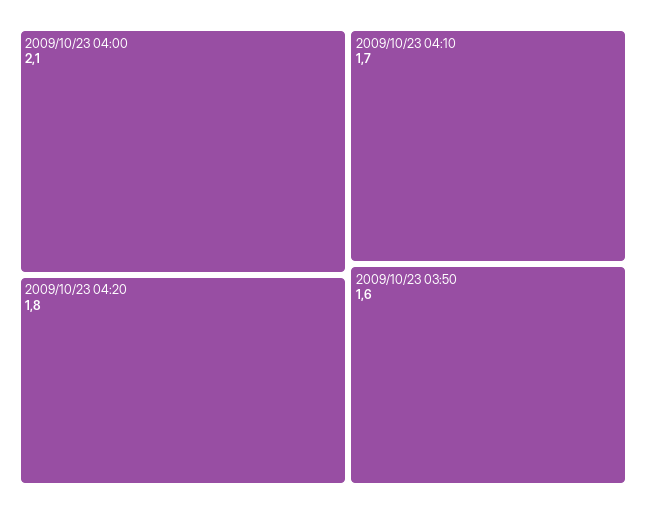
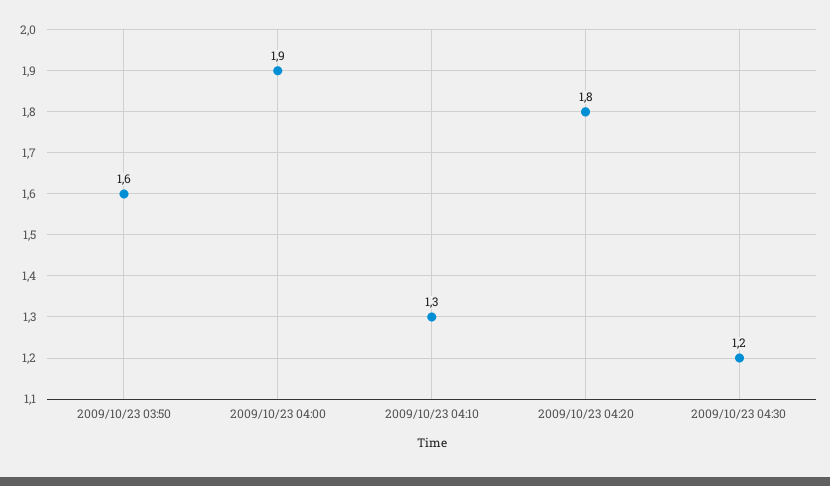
2009/10/23 04:00: 2.1 -> 1.9
2009/10/23 04:10: 1.7 -> 1.3
2009/10/23 04:30: none -> 1.2

